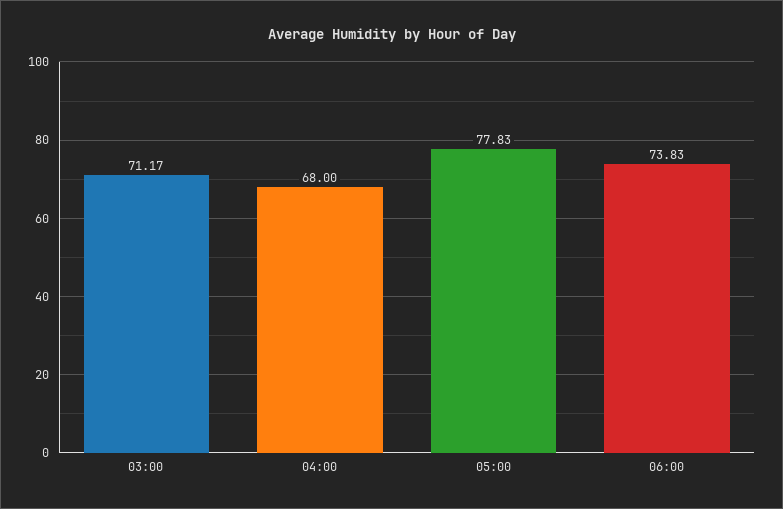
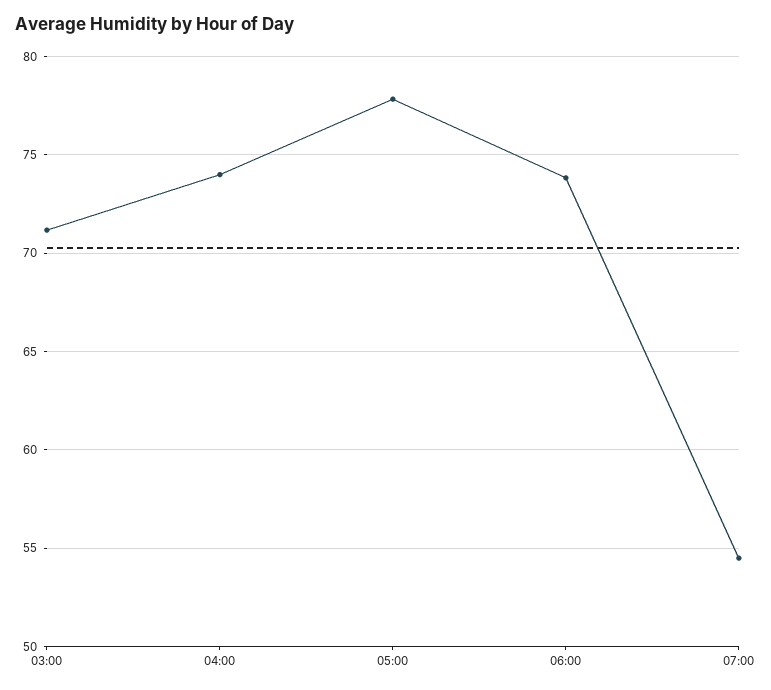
04:00: 68 -> 74
07:00: none -> 54.5

